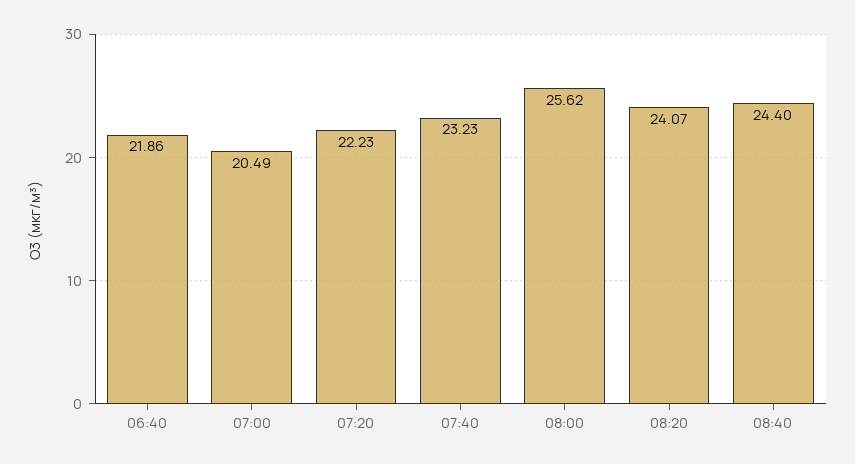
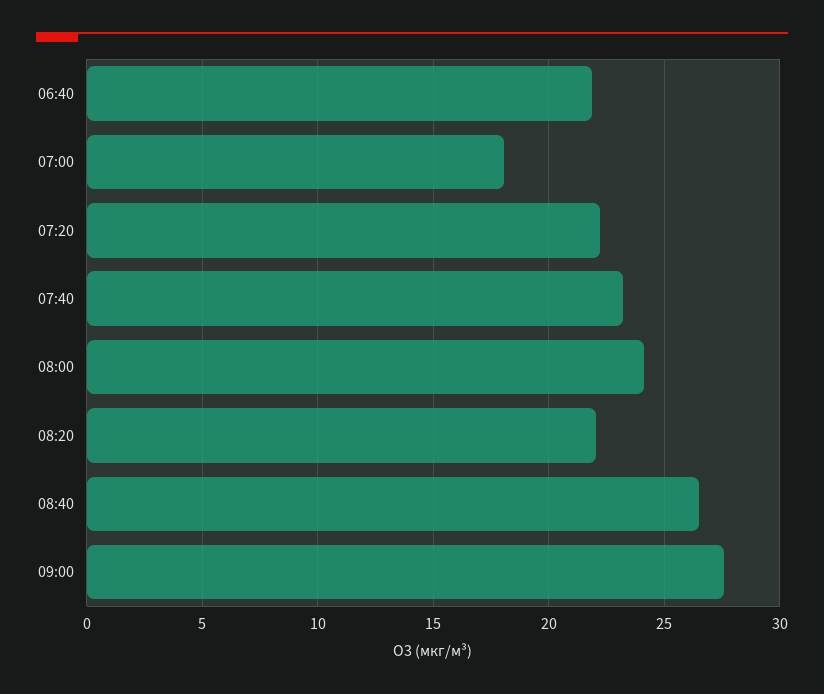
07:00: 20.49 -> 18
08:00: 25.62 -> 24
08:20: 24.07 -> 22
08:40: 24.4 -> 26.5
09:00: none -> 27.5

